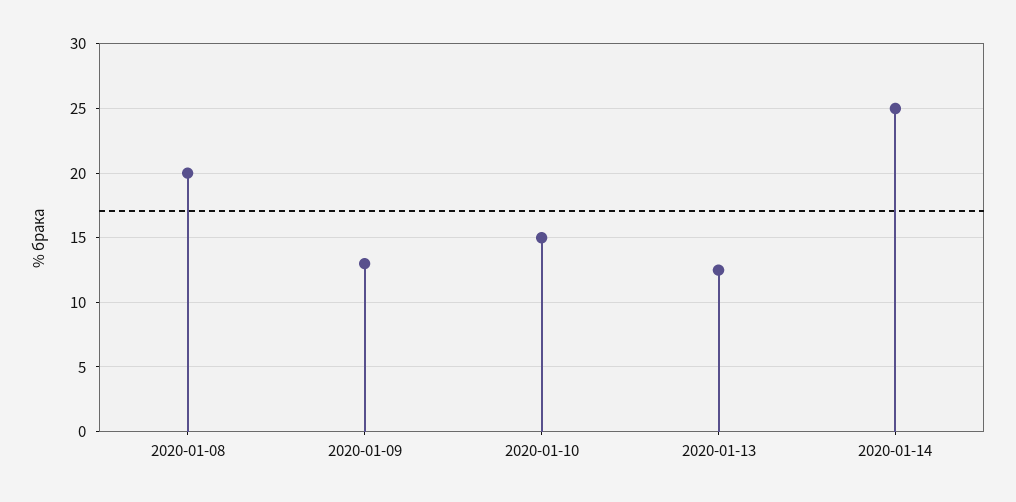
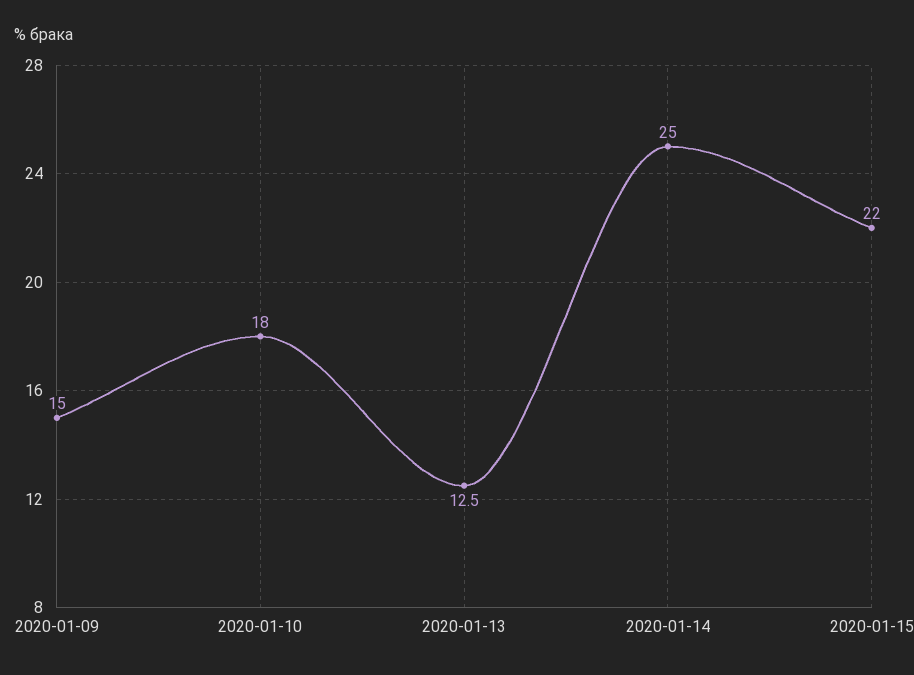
2020-01-08: 20 -> none
2020-01-09: 13 -> 15
2020-01-10: 15 -> 18
2020-01-15: none -> 22

